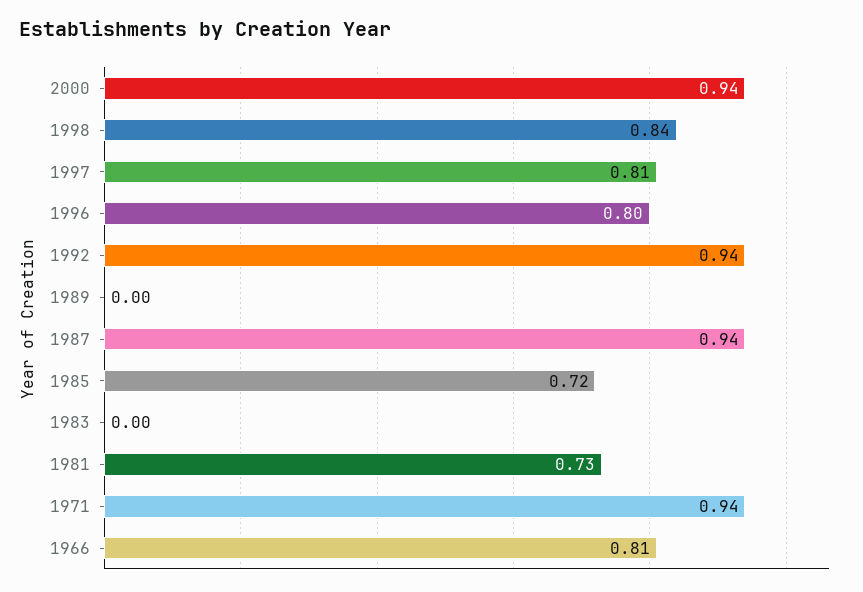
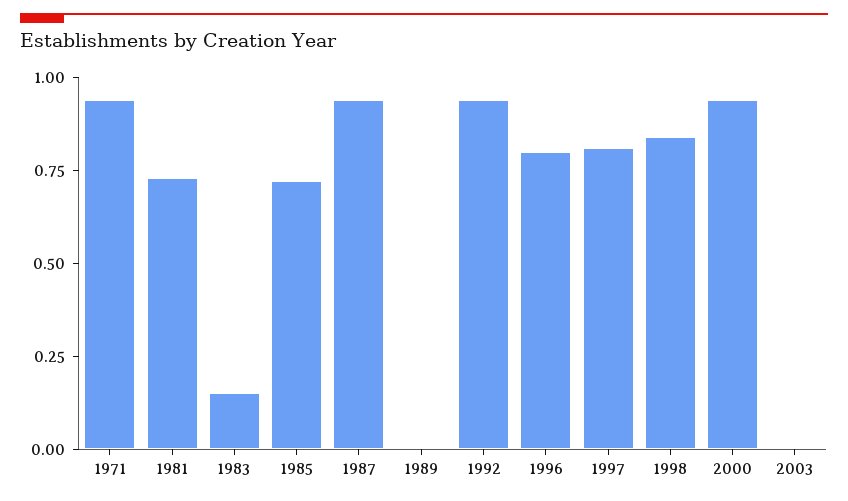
1983: 0 -> 0.15
1966: 0.81 -> none
2003: none -> 0

